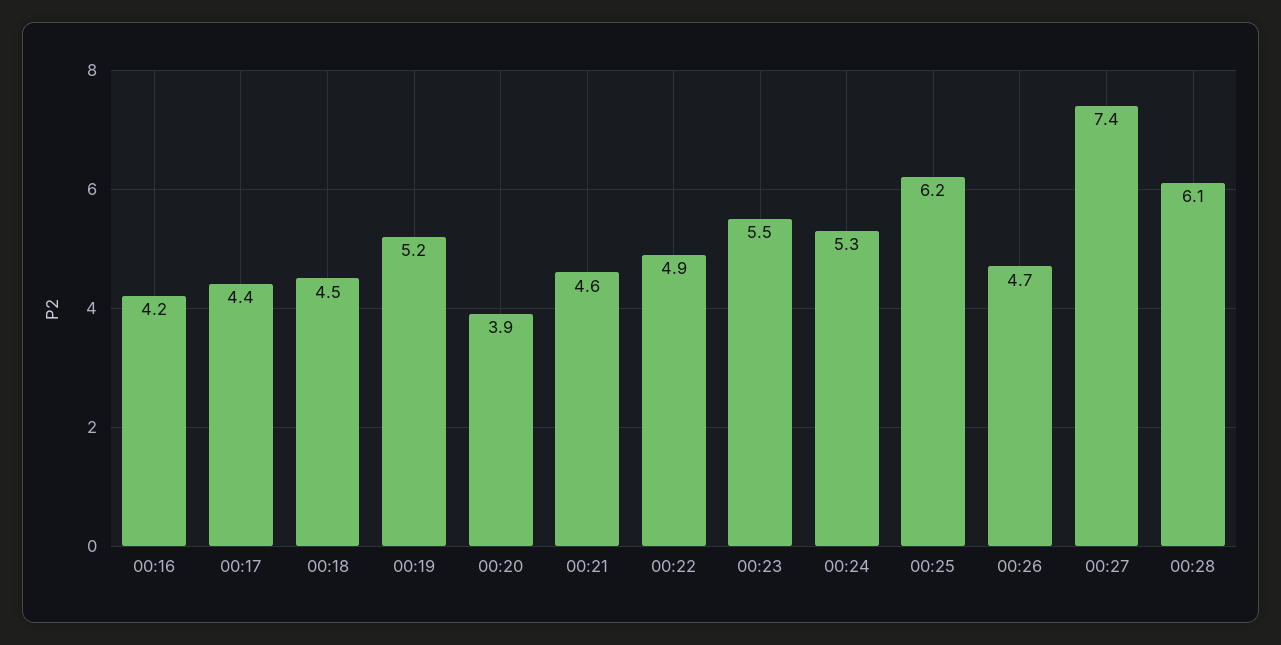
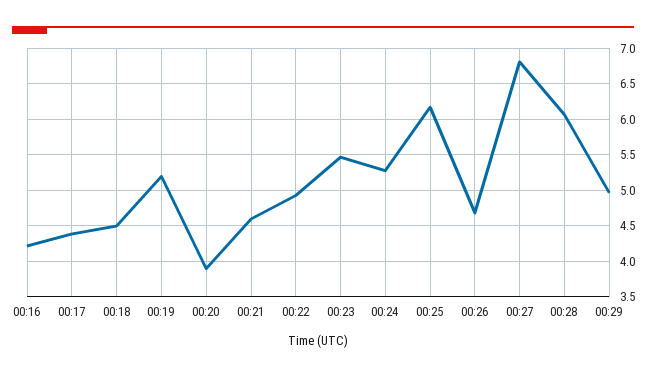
00:27: 7.4 -> 6.8
00:29: none -> 5

